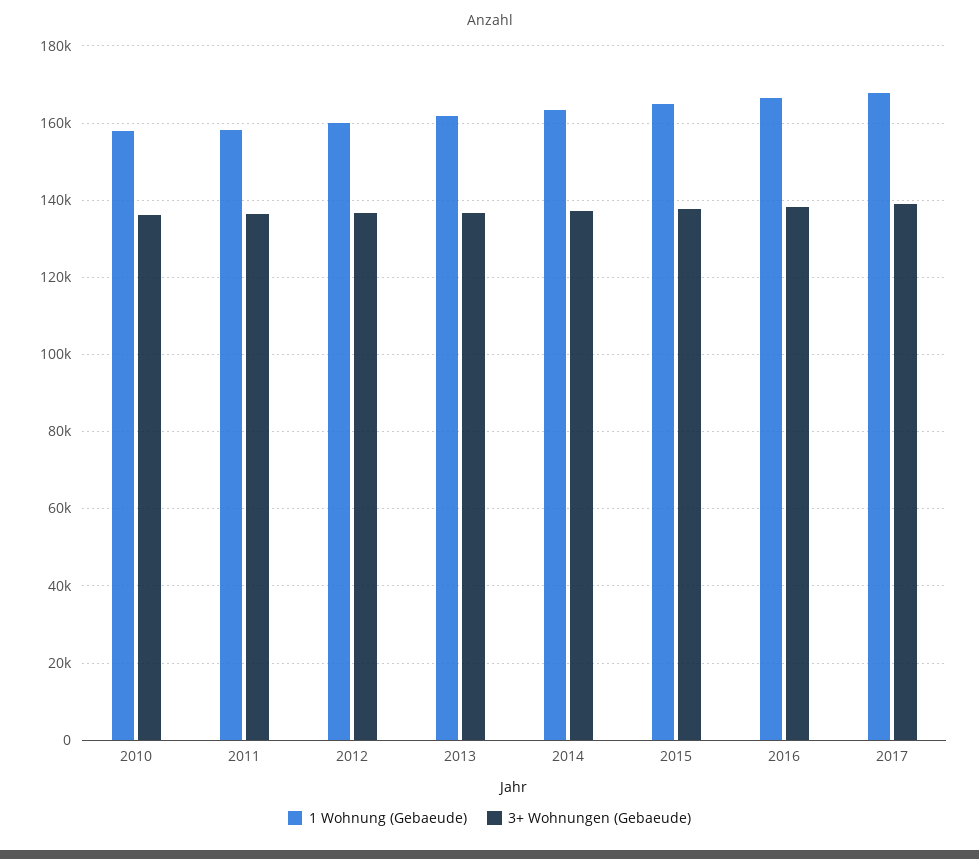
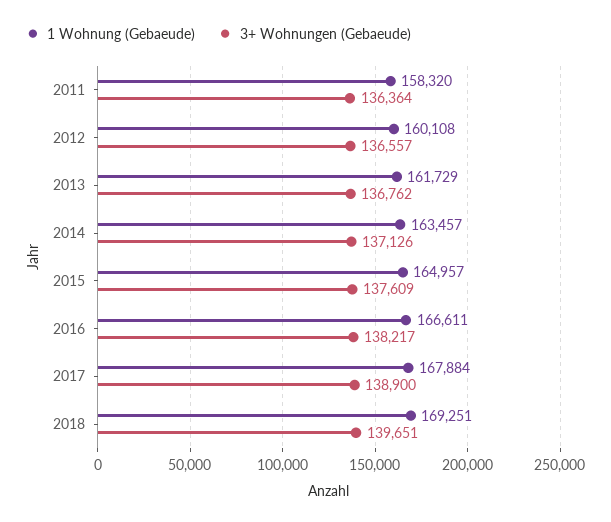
1 Wohnung (Gebaeude), 2010: 158000 -> none
3+ Wohnungen (Gebaeude), 2010: 136000 -> none
1 Wohnung (Gebaeude), 2018: none -> 169251
3+ Wohnungen (Gebaeude), 2018: none -> 139651

